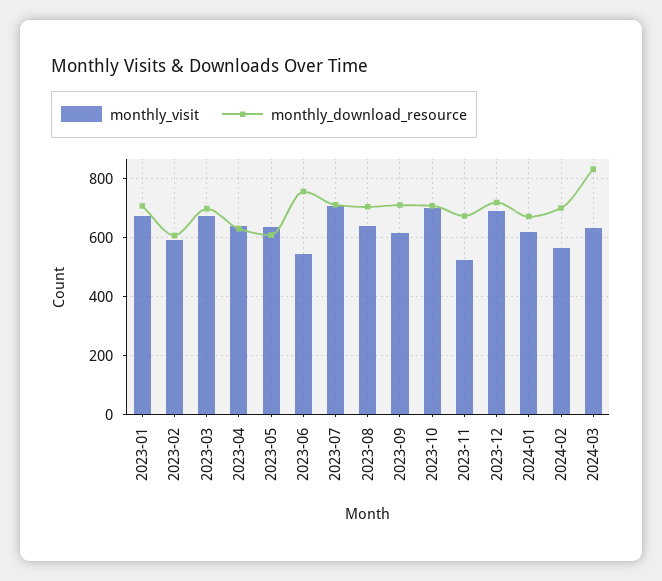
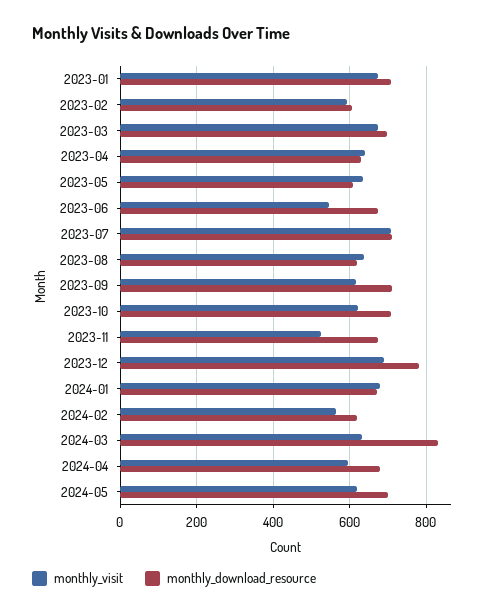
monthly_download_resource, 2023-06: 750 -> 680
monthly_download_resource, 2023-08: 700 -> 620
monthly_visit, 2023-10: 700 -> 620
monthly_download_resource, 2023-12: 725 -> 780
monthly_visit, 2024-01: 625 -> 680
monthly_download_resource, 2024-02: 700 -> 620
monthly_visit, 2024-04: none -> 600
monthly_download_resource, 2024-04: none -> 680
monthly_visit, 2024-05: none -> 620
monthly_download_resource, 2024-05: none -> 700

